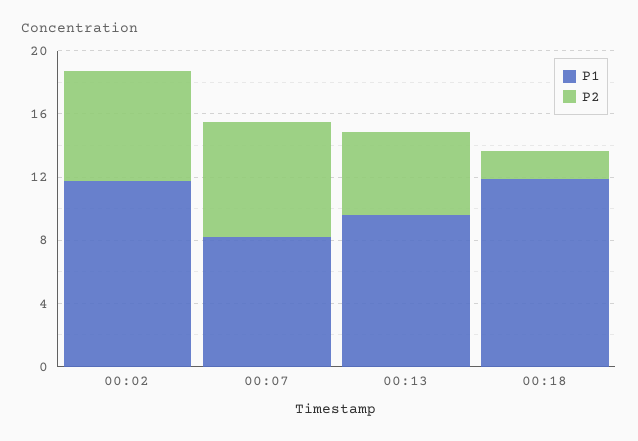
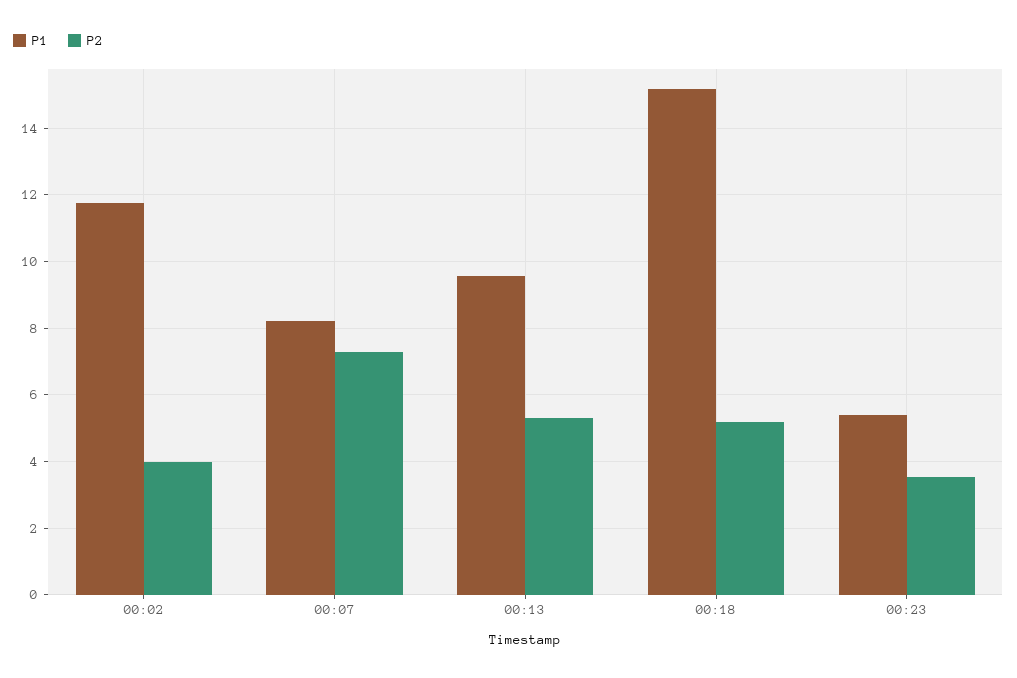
P2, 00:02: 7 -> 4
P1, 00:18: 12 -> 15.2
P2, 00:18: 2 -> 5.2
P1, 00:23: none -> 5.4
P2, 00:23: none -> 3.6

